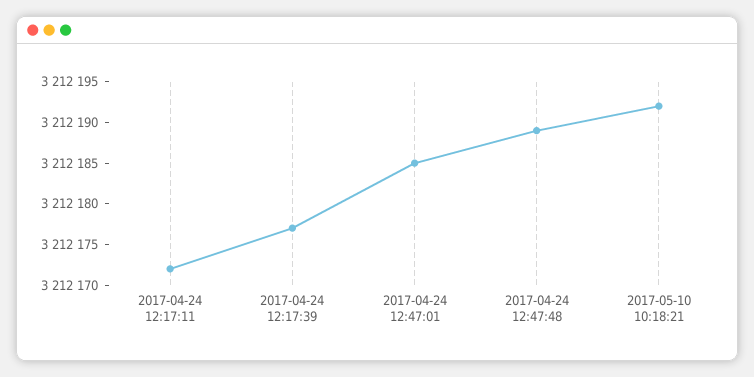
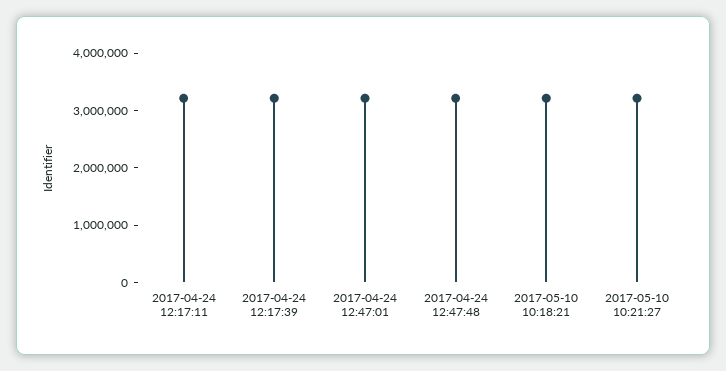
2017-05-10 10:21:27: none -> 3200000

